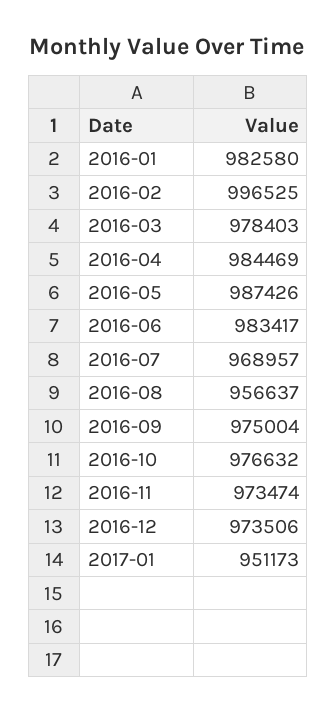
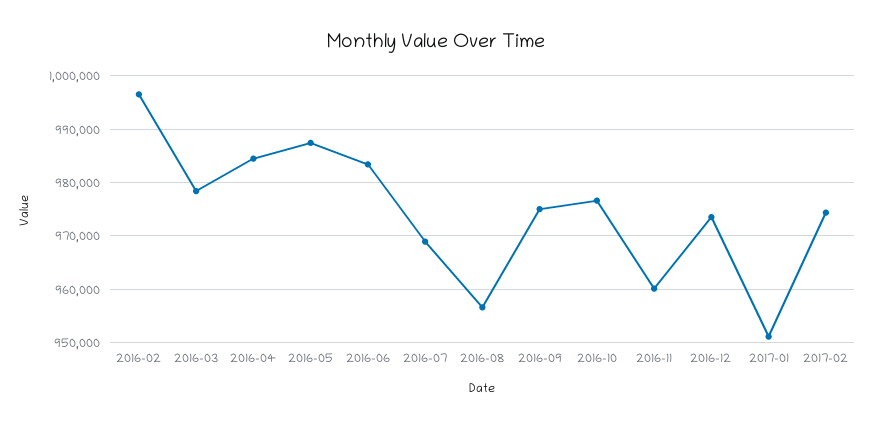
2016-01: 982580 -> none
2016-11: 973474 -> 960000
2017-02: none -> 974000

